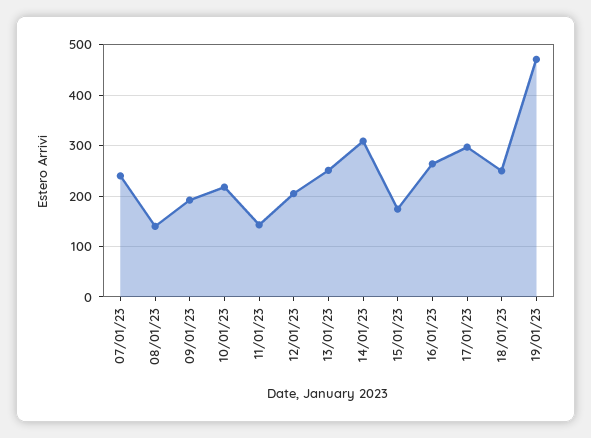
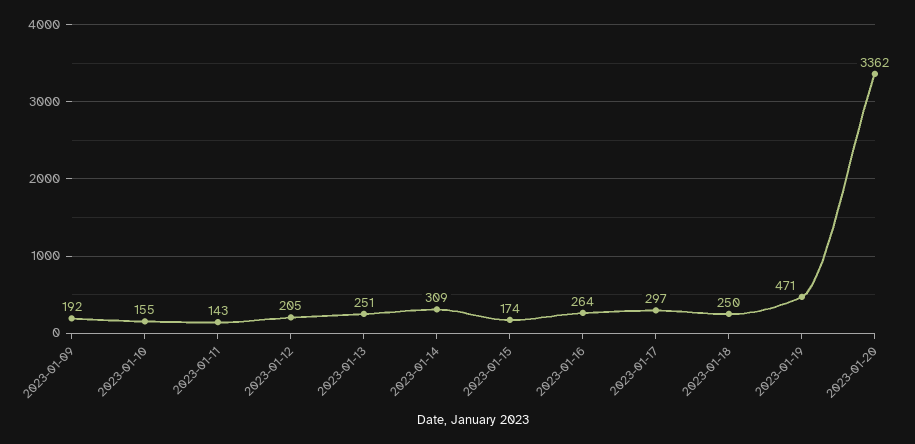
07/01/23: 240 -> none
08/01/23: 140 -> none
10/01/23: 220 -> 155
2023-01-20: none -> 3362

